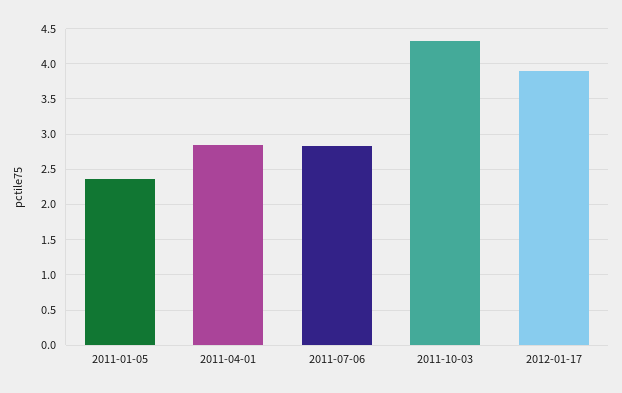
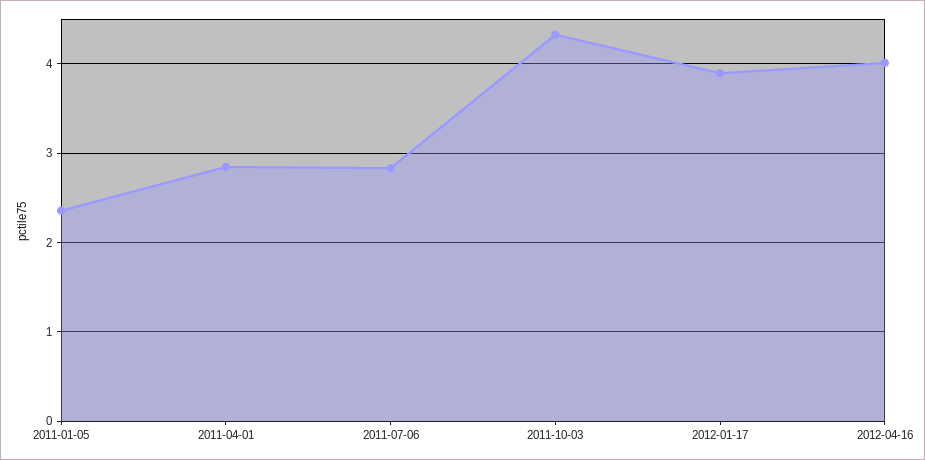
2012-04-16: none -> 4

